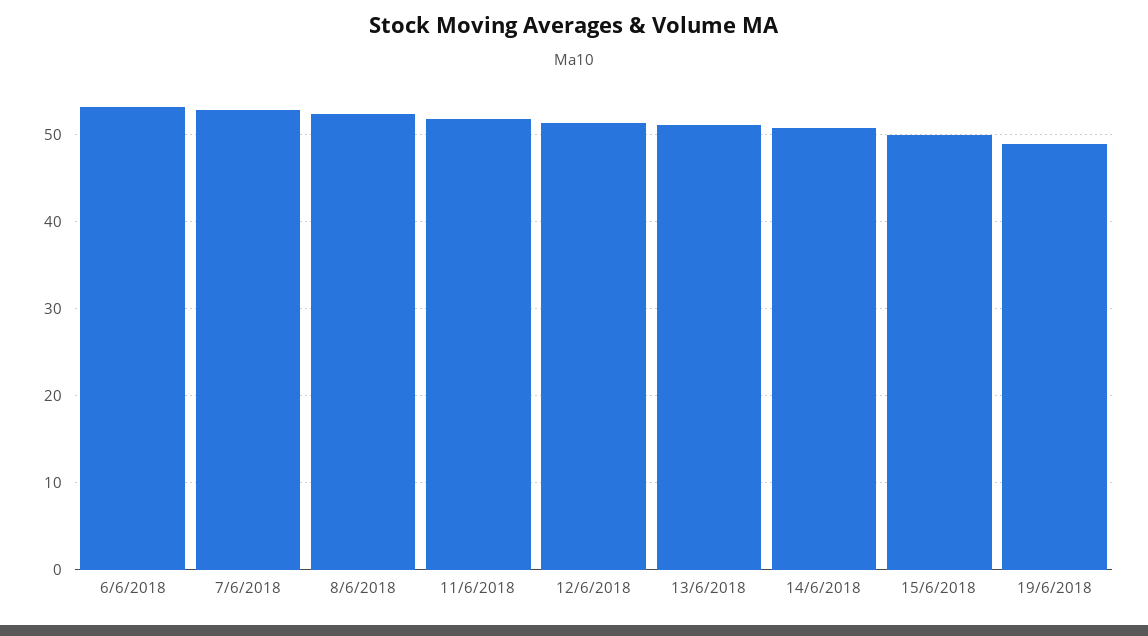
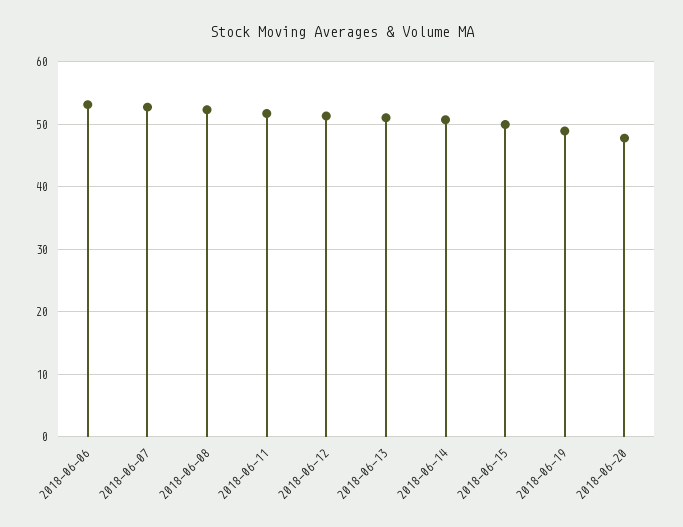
2018-06-20: none -> 48

